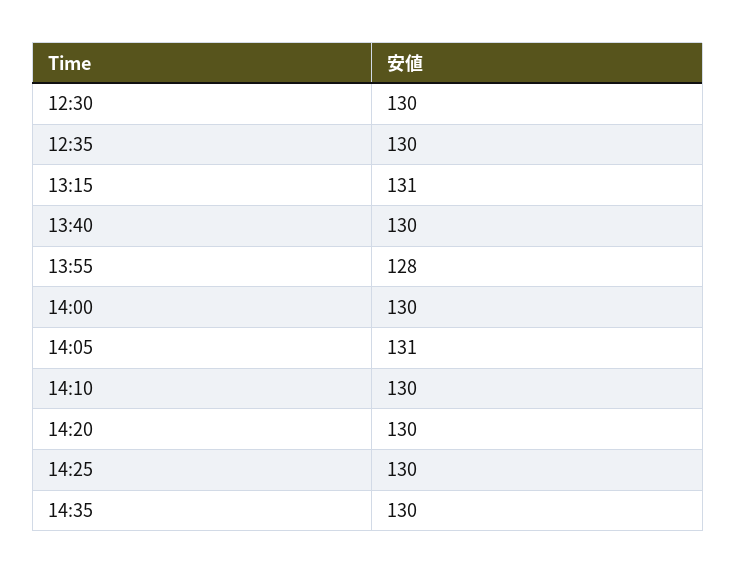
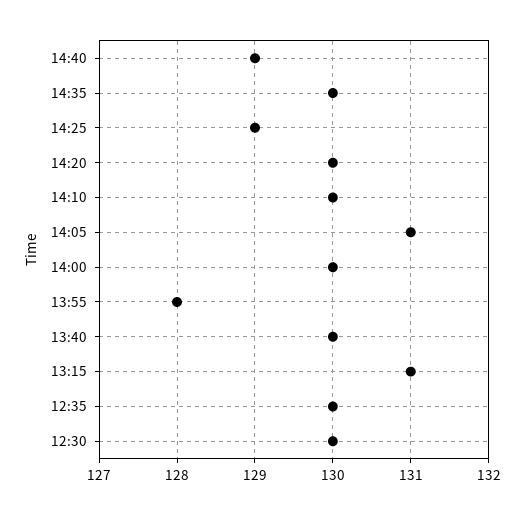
14:25: 130 -> 129
14:40: none -> 129

